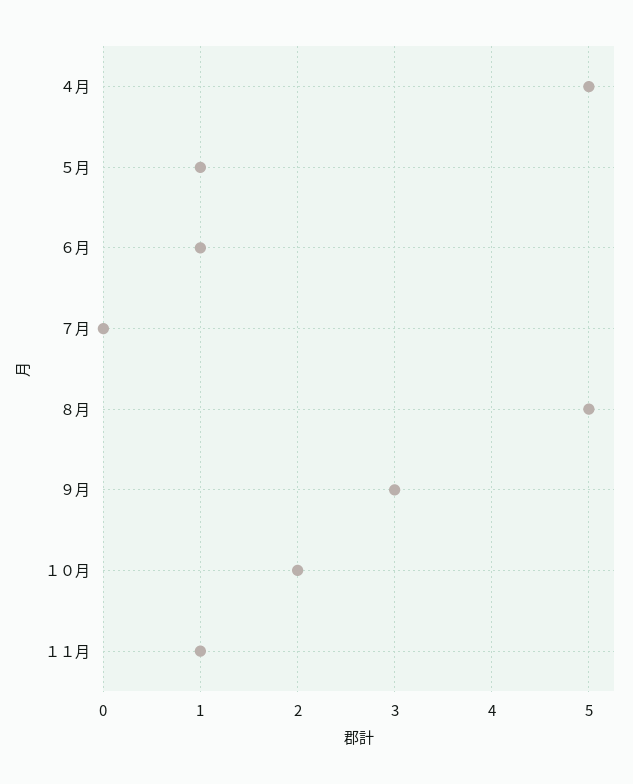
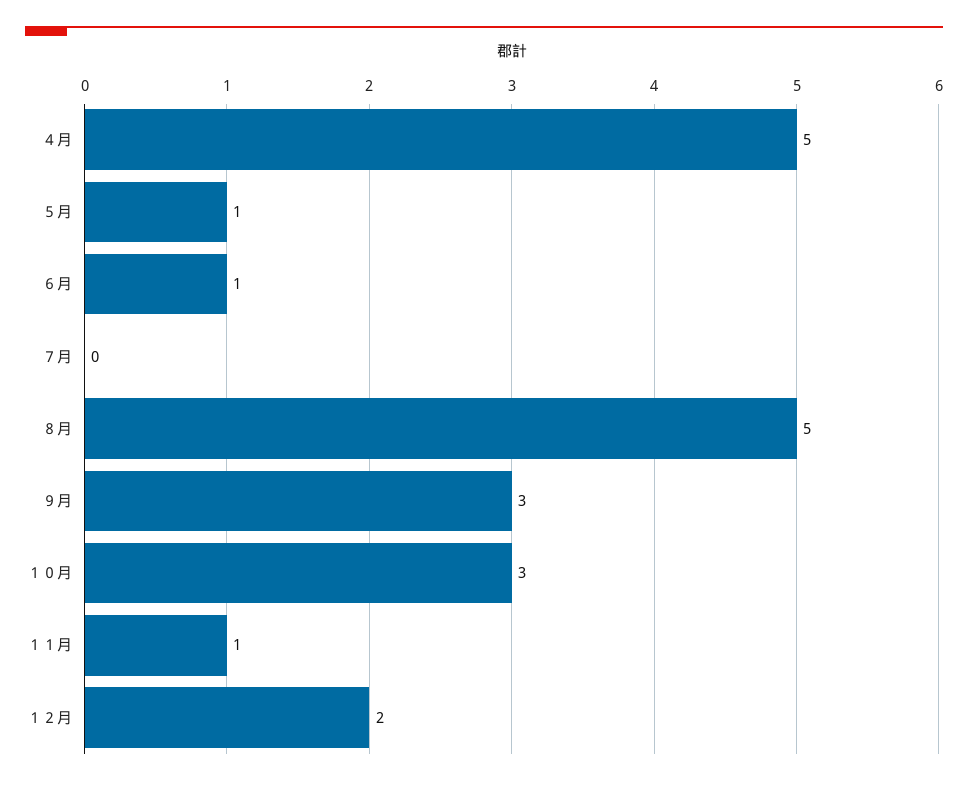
１０月: 2 -> 3
１２月: none -> 2

